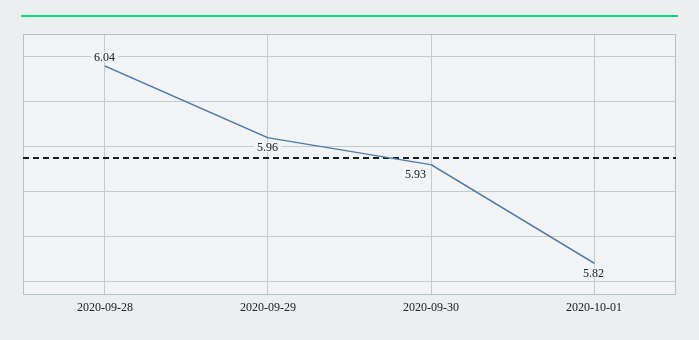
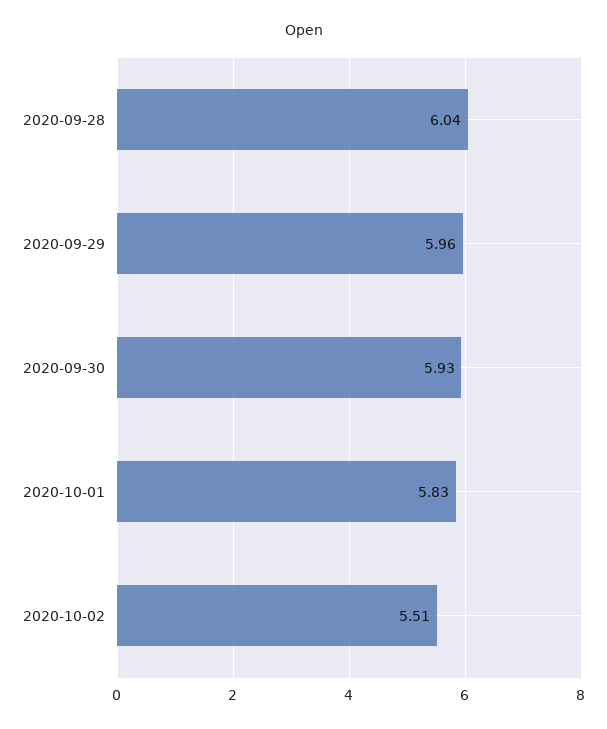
2020-10-01: 5.82 -> 5.83
2020-10-02: none -> 5.51

